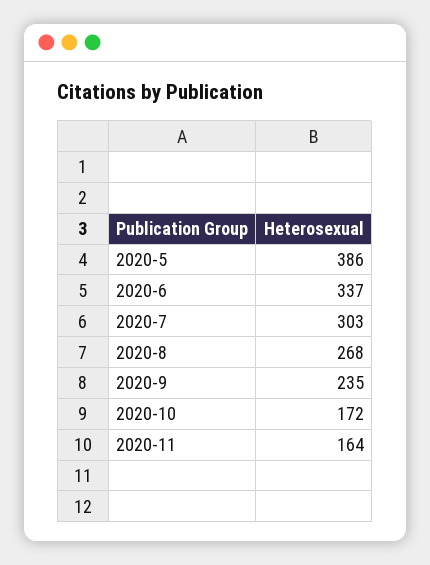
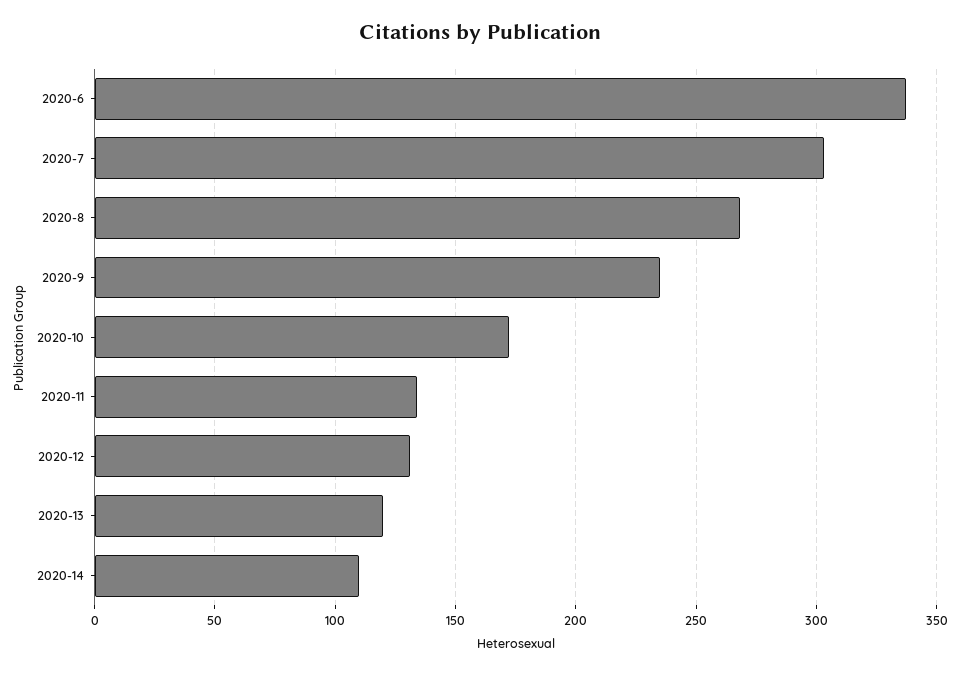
2020-5: 386 -> none
2020-11: 164 -> 135
2020-12: none -> 130
2020-13: none -> 120
2020-14: none -> 110

